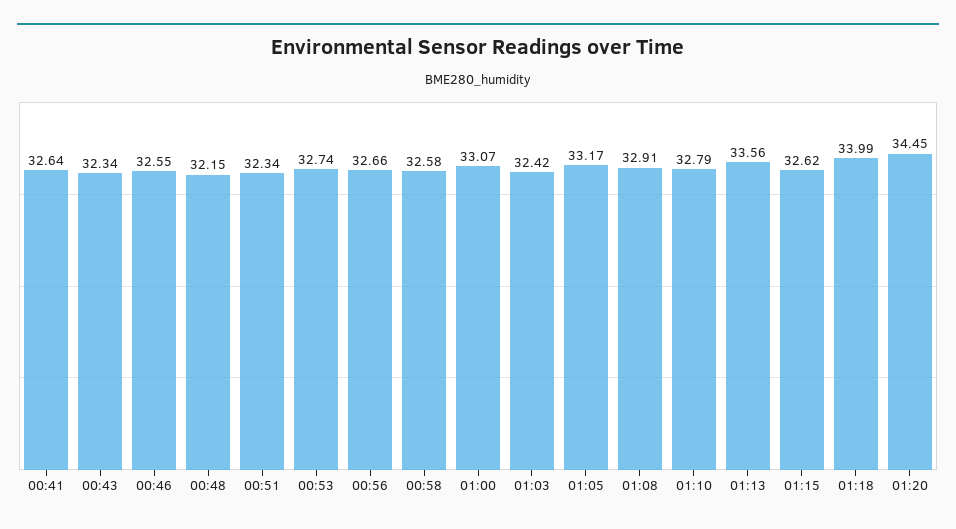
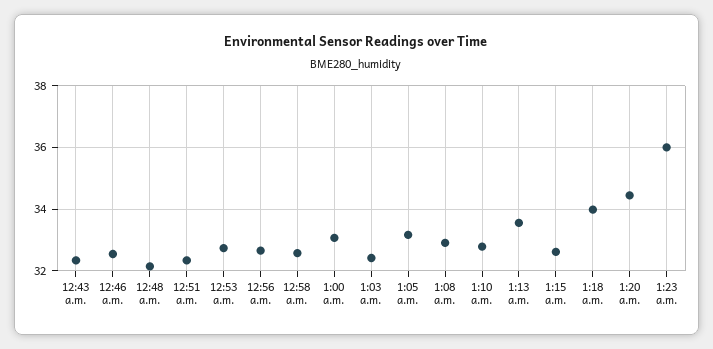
00:41: 32.64 -> none
1:23 a.m.: none -> 36

